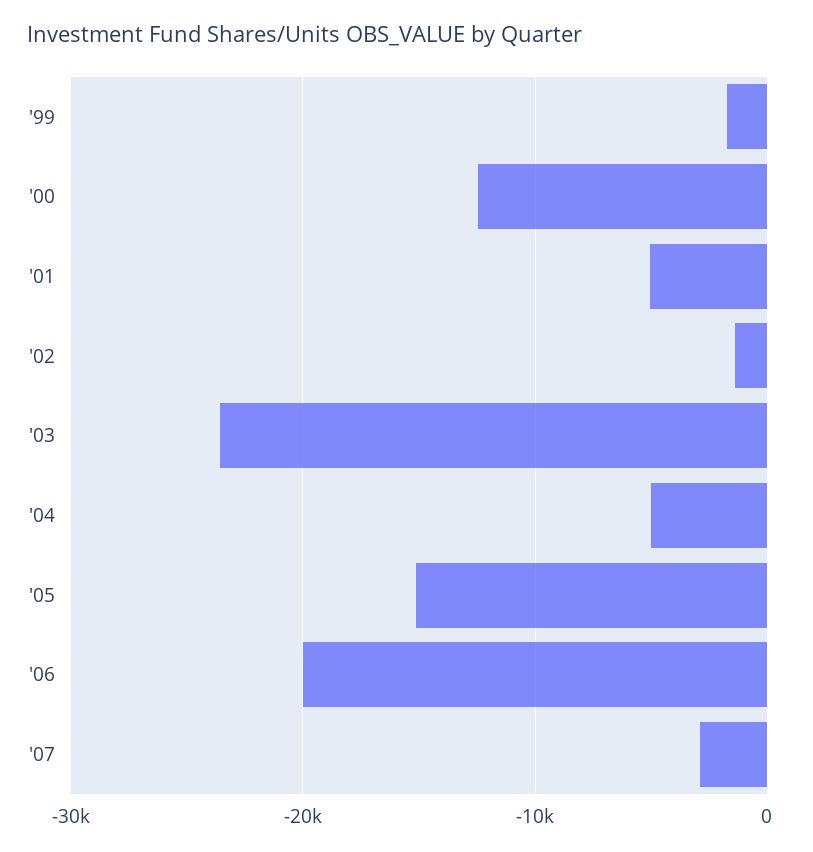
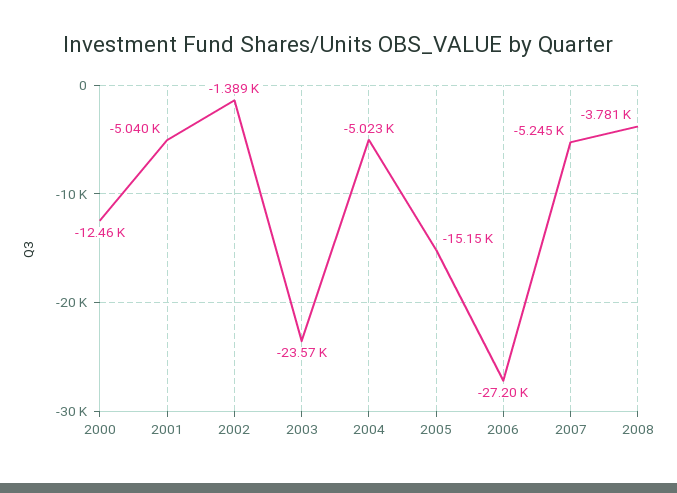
'99: -2000 -> none
'06: -20000 -> -27200
'07: -3000 -> -5245
2008: none -> -3781

